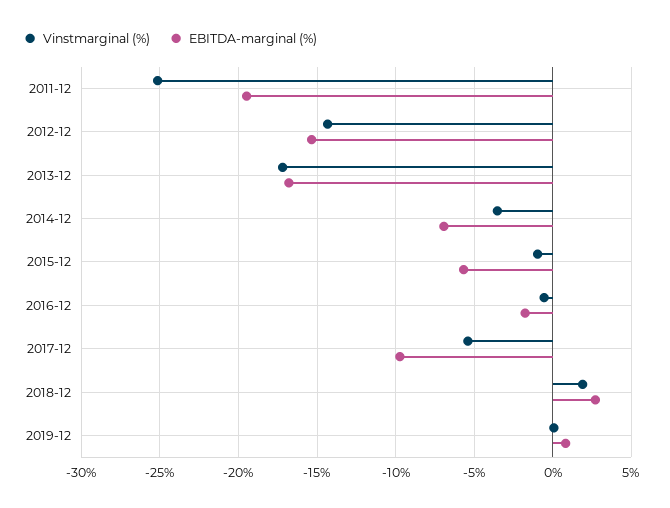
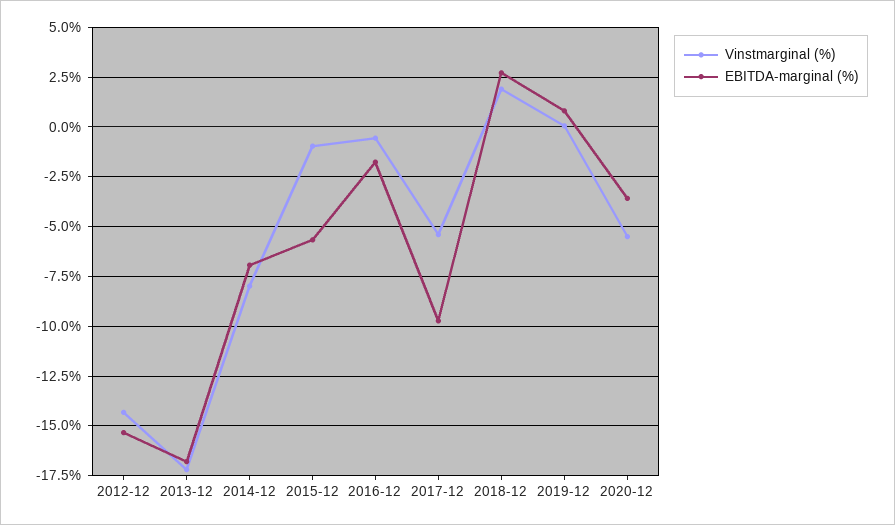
Vinstmarginal (%), 2011-12: -25 -> none
EBITDA-marginal (%), 2011-12: -19.5 -> none
Vinstmarginal (%), 2014-12: -3.5 -> -8
Vinstmarginal (%), 2020-12: none -> -5.5
EBITDA-marginal (%), 2020-12: none -> -3.5

